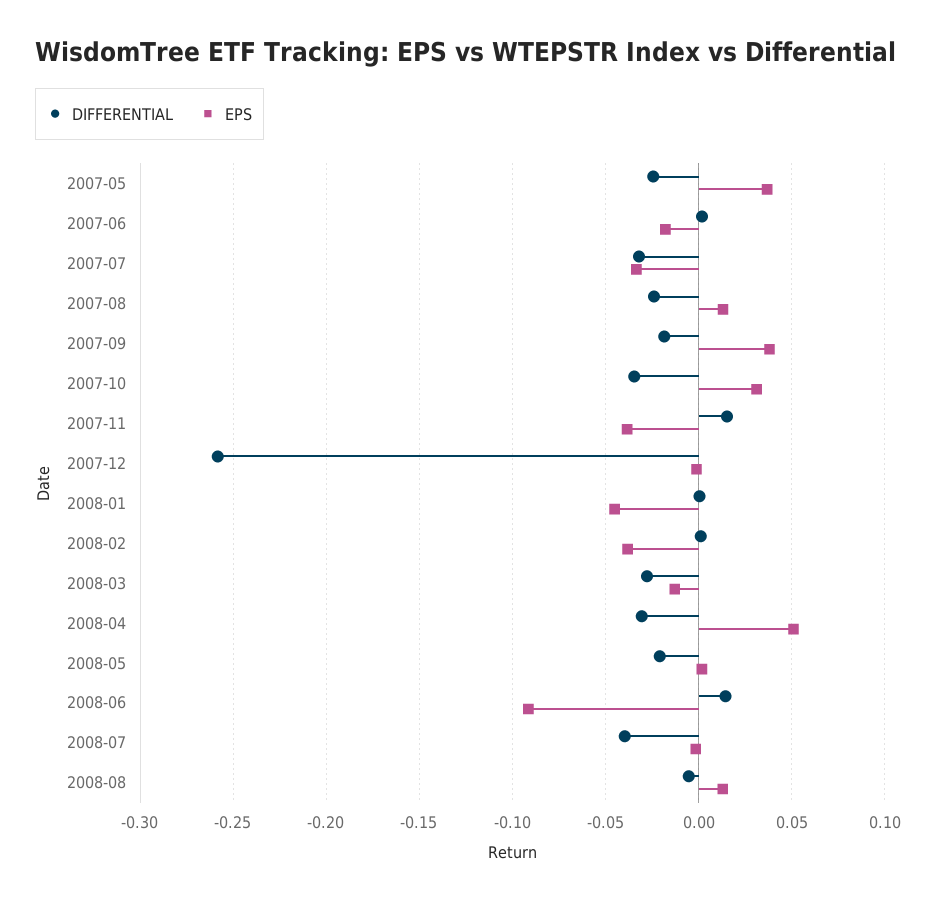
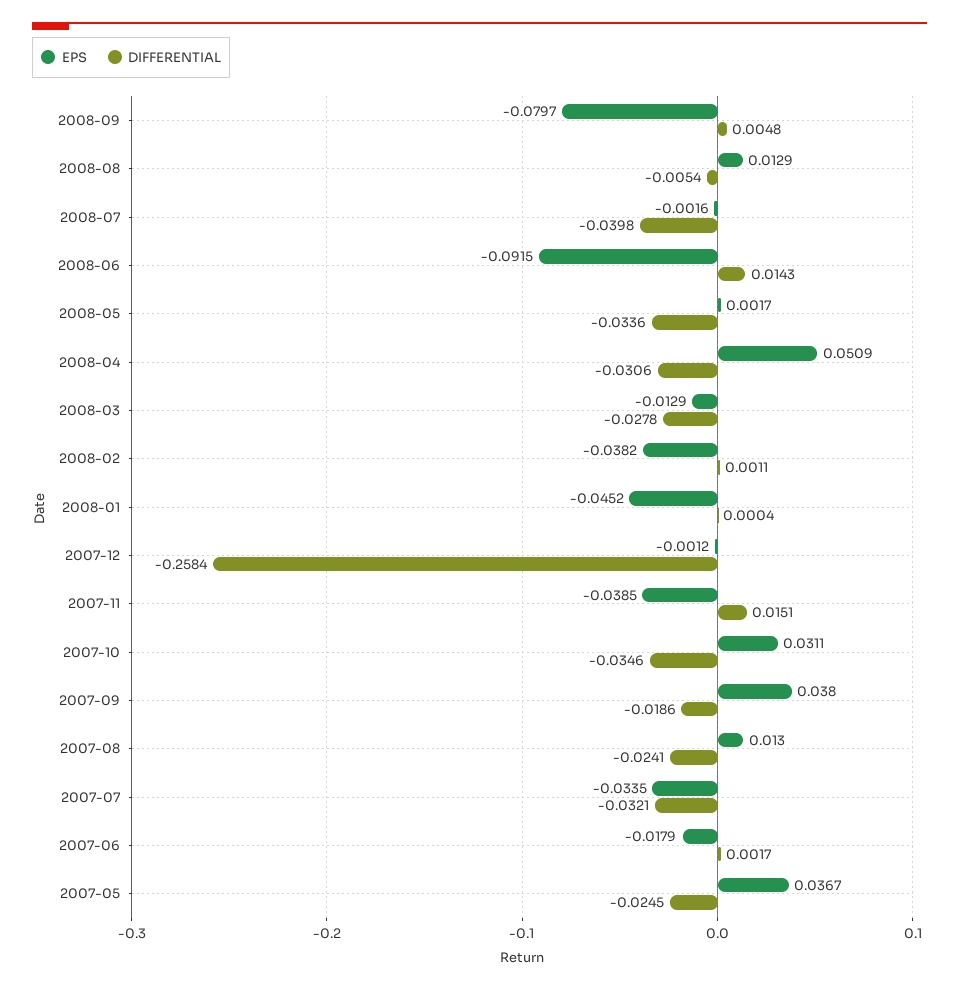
DIFFERENTIAL, 2008-05: -0.02 -> -0.0336
EPS, 2008-09: none -> -0.0797
DIFFERENTIAL, 2008-09: none -> 0.0048

